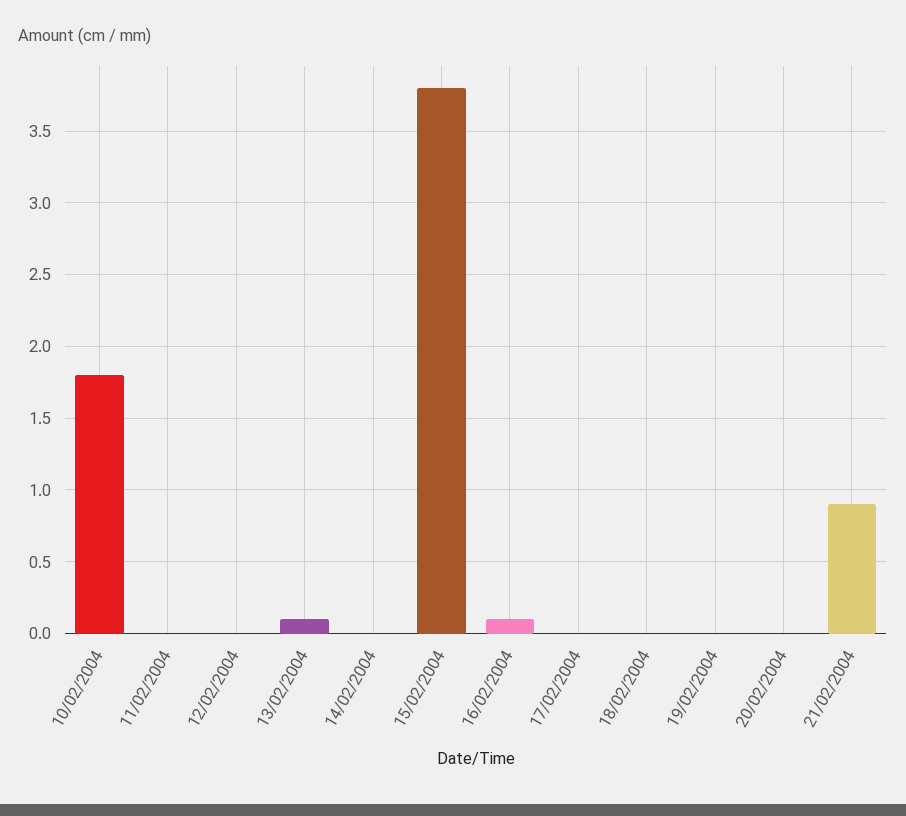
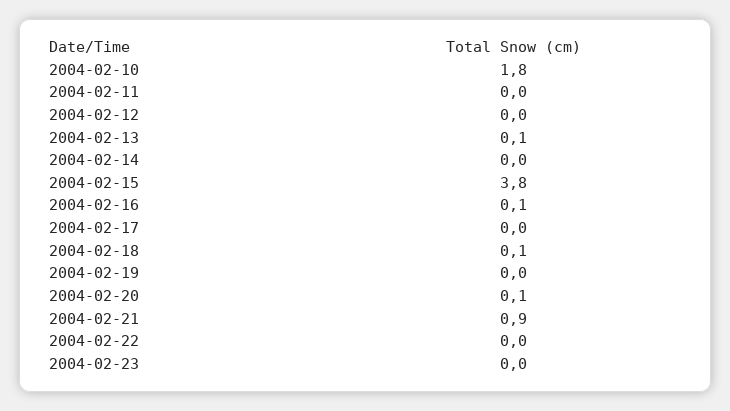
18/02/2004: 0 -> 0.1
20/02/2004: 0 -> 0.1
2004-02-22: none -> 0
2004-02-23: none -> 0

